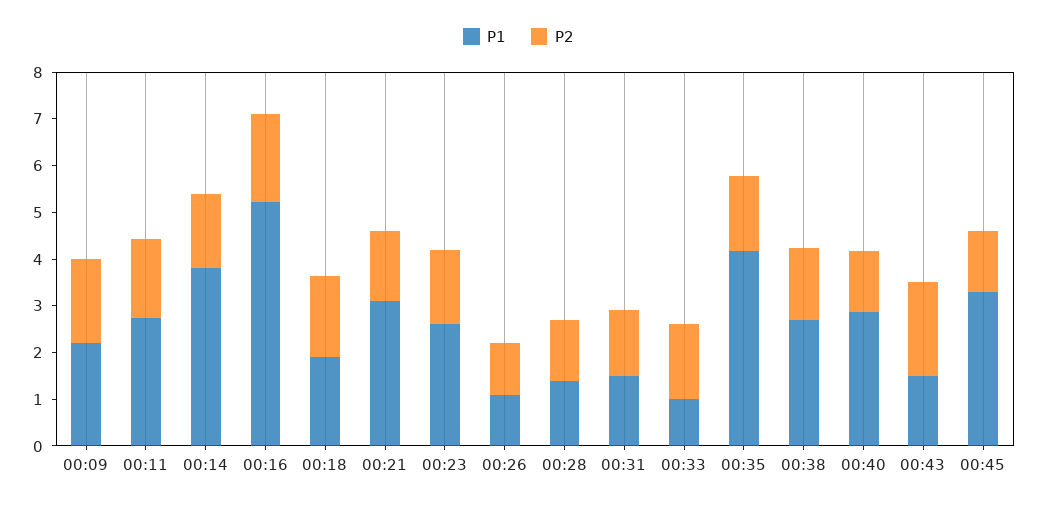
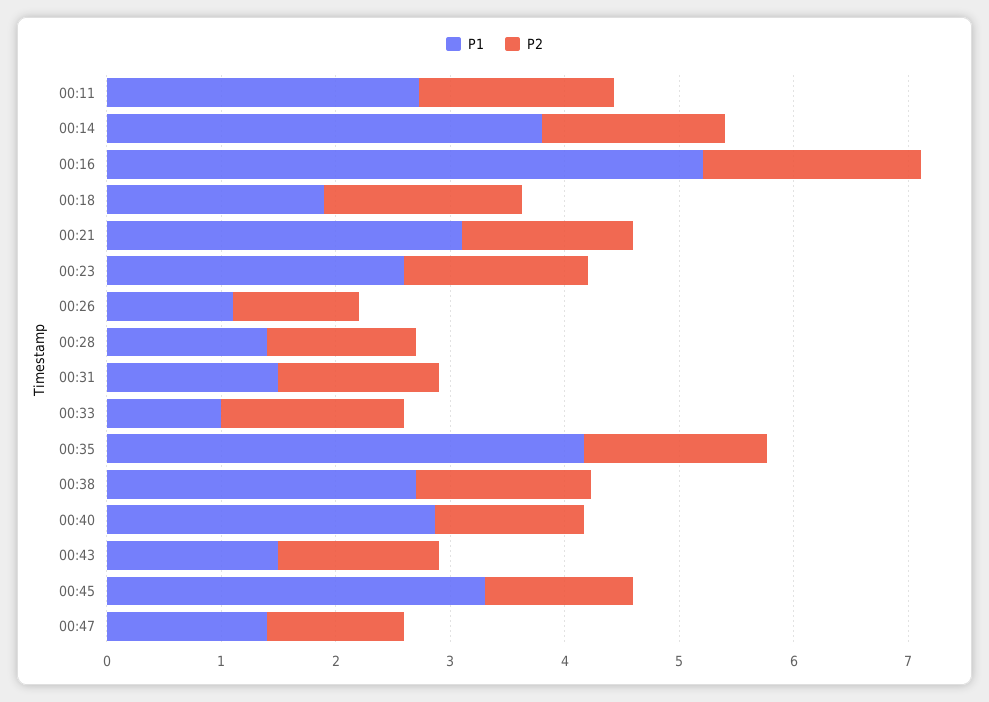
P1, 00:09: 2.2 -> none
P2, 00:09: 1.8 -> none
P2, 00:43: 2 -> 1.4
P1, 00:47: none -> 1.4
P2, 00:47: none -> 1.2

